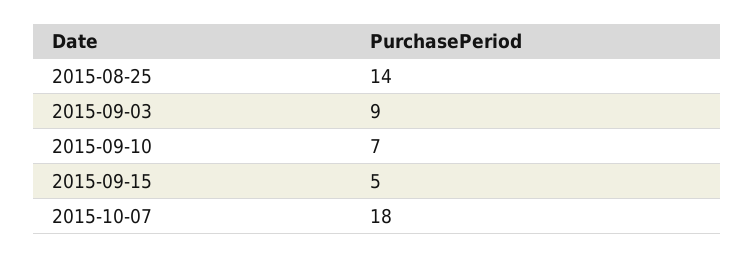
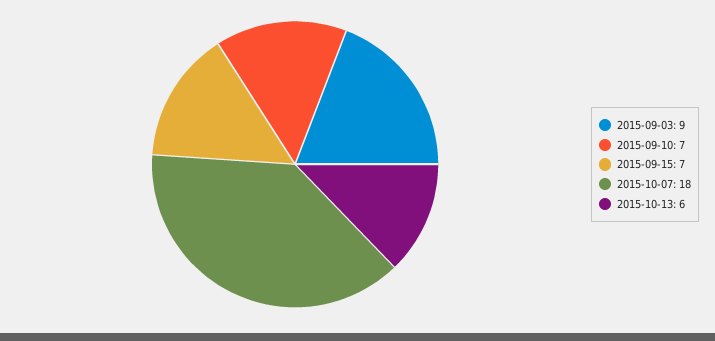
2015-08-25: 14 -> none
2015-09-15: 5 -> 7
2015-10-13: none -> 6

